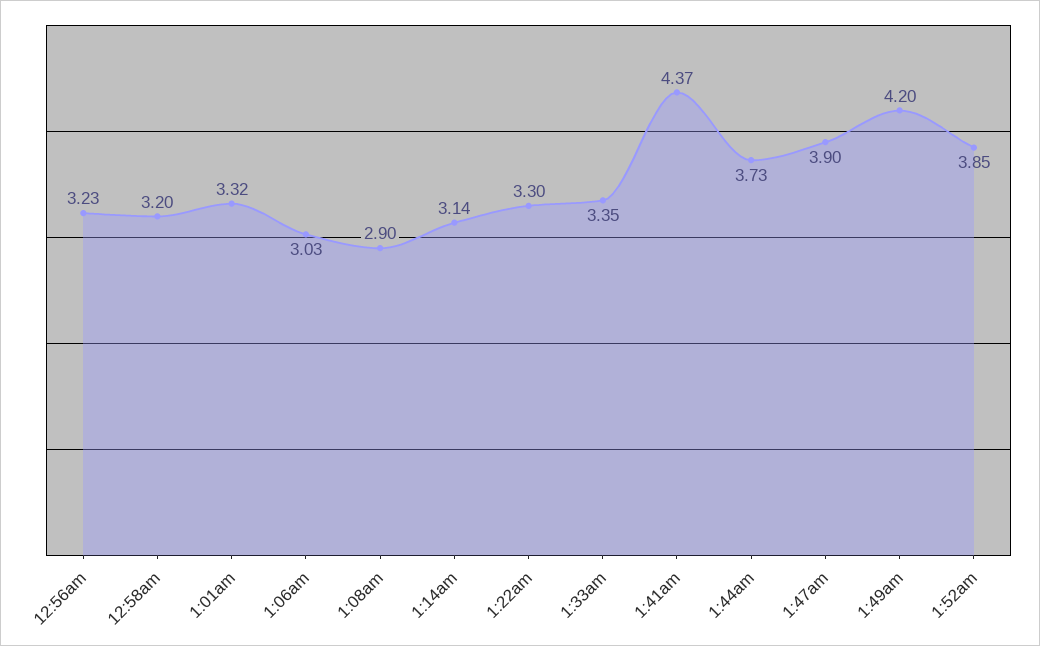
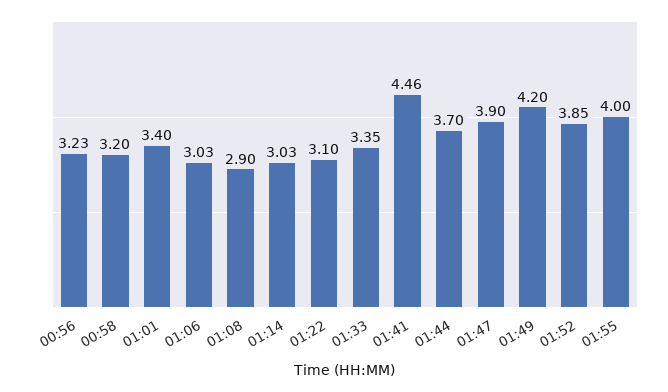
1:01am: 3.32 -> 3.4
1:14am: 3.14 -> 3.03
1:22am: 3.3 -> 3.1
1:41am: 4.37 -> 4.46
1:44am: 3.73 -> 3.7
01:55: none -> 4

